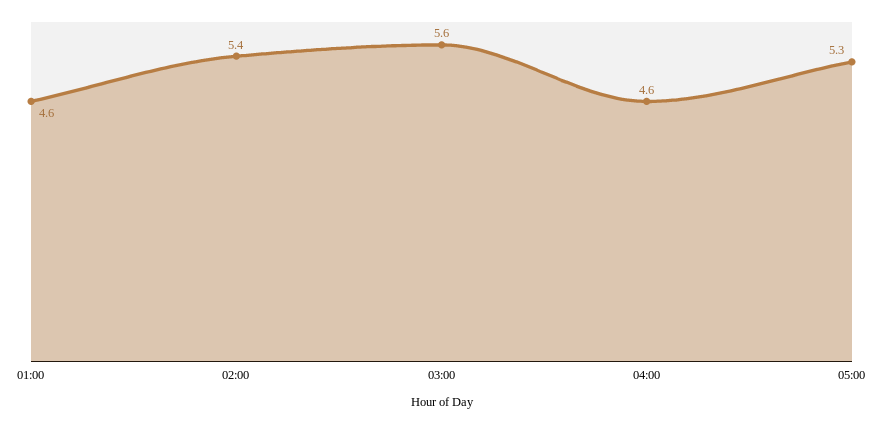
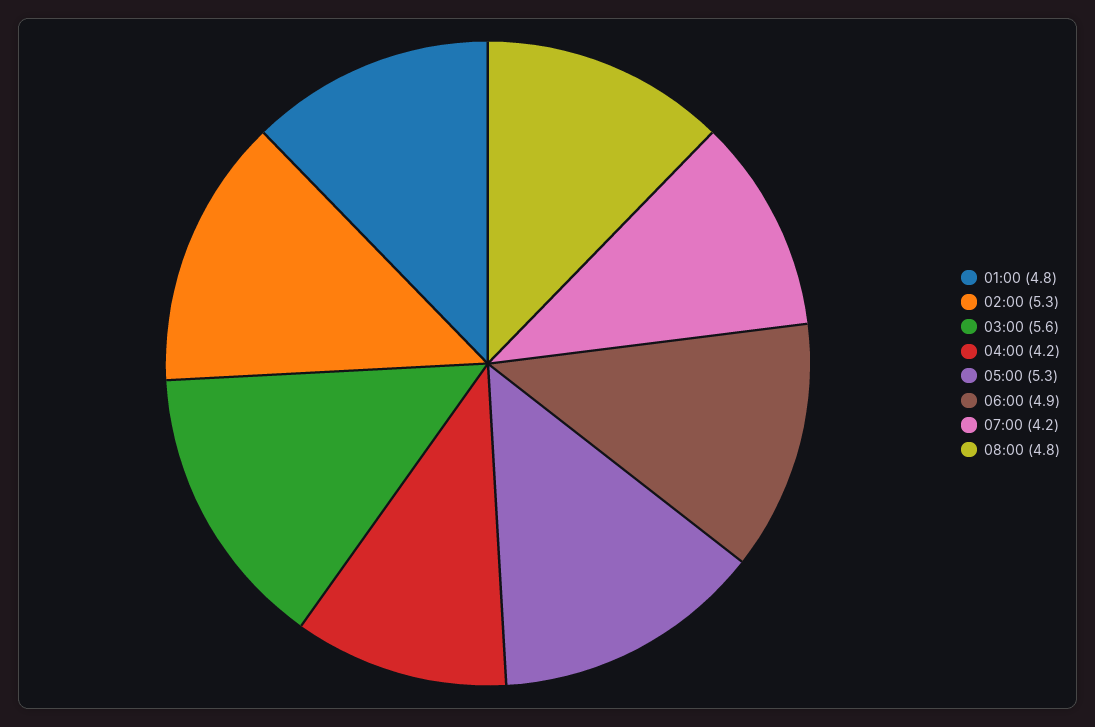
01:00: 4.6 -> 4.8
02:00: 5.4 -> 5.3
04:00: 4.6 -> 4.2
06:00: none -> 4.9
07:00: none -> 4.2
08:00: none -> 4.8

